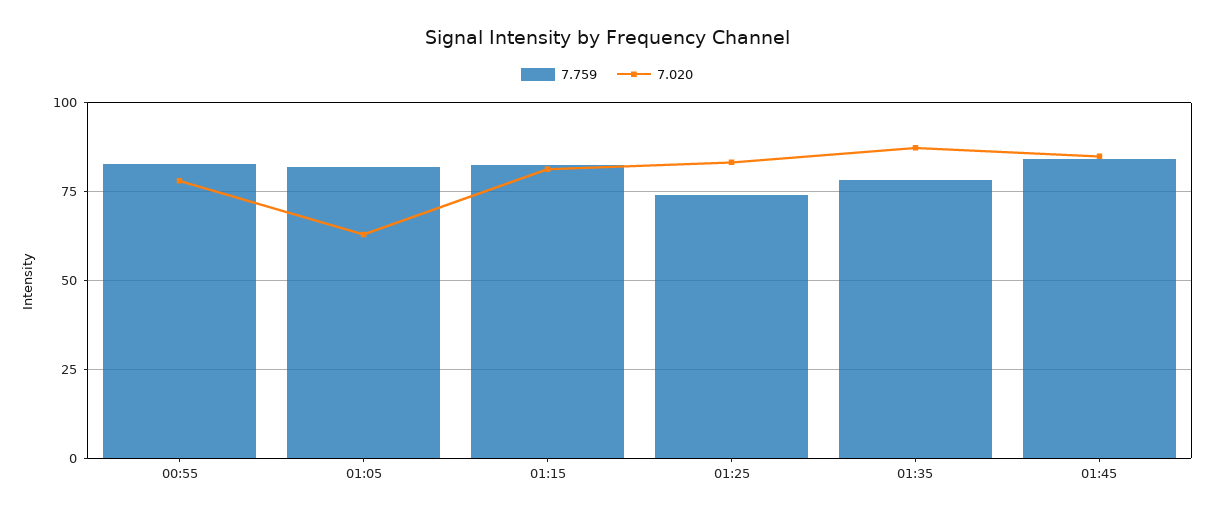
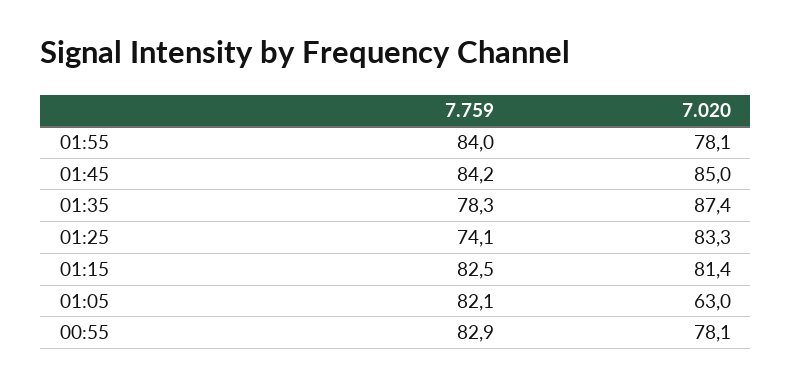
7.759, 01:55: none -> 84
7.020, 01:55: none -> 78.1

